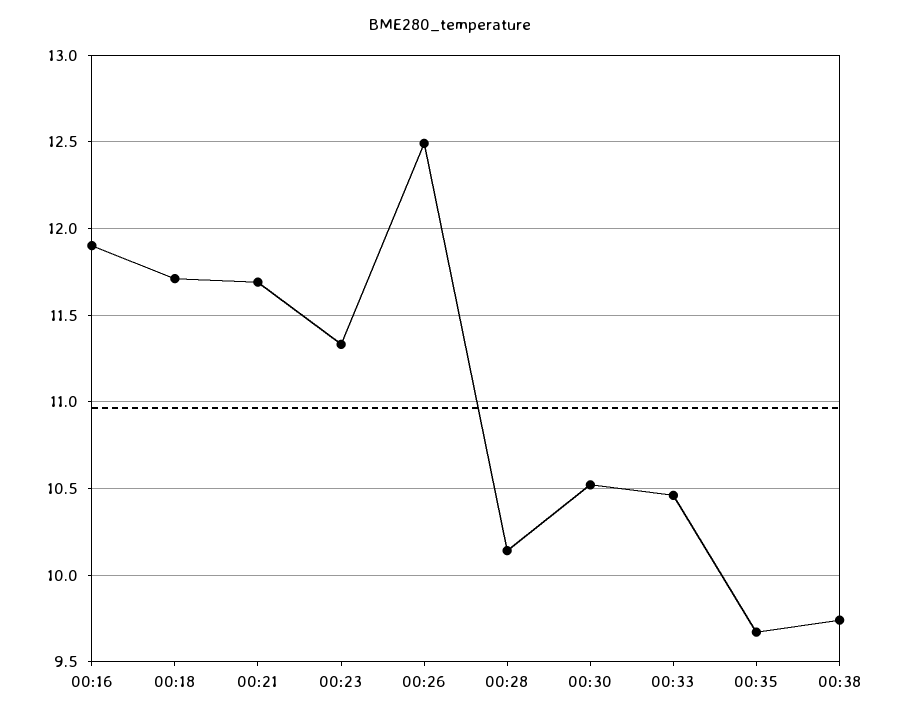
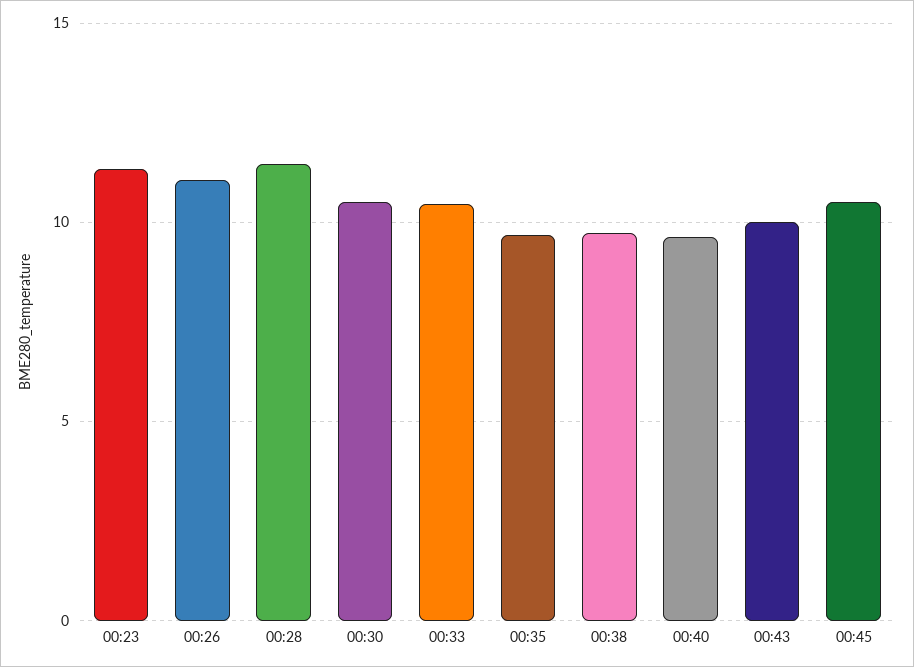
00:16: 11.9 -> none
00:18: 11.7 -> none
00:21: 11.7 -> none
00:26: 12.5 -> 11
00:28: 10.15 -> 11.5
00:40: none -> 9.5
00:43: none -> 10
00:45: none -> 10.5

